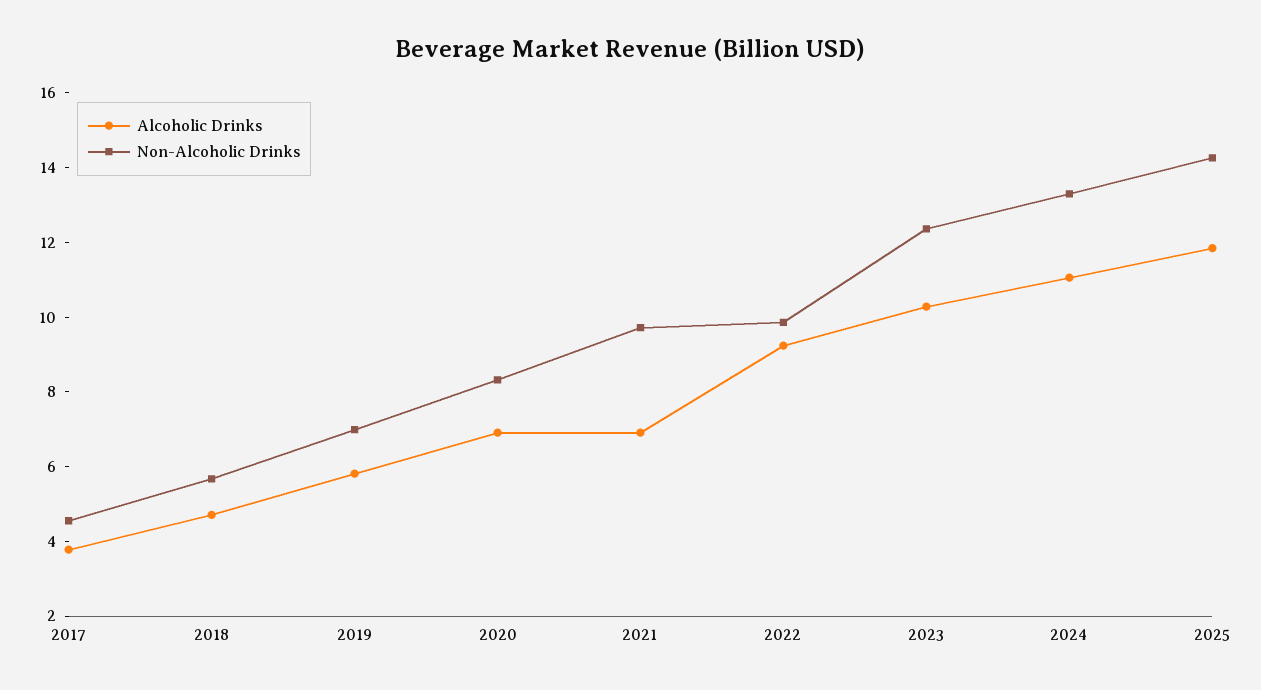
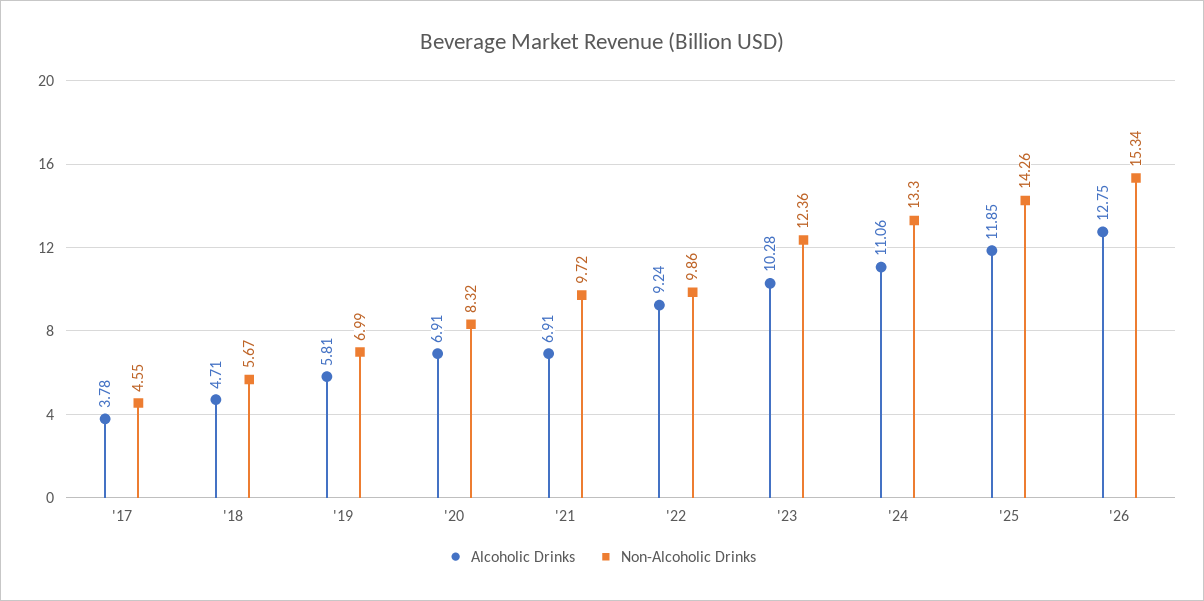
Alcoholic Drinks, '26: none -> 12.75
Non-Alcoholic Drinks, '26: none -> 15.34

